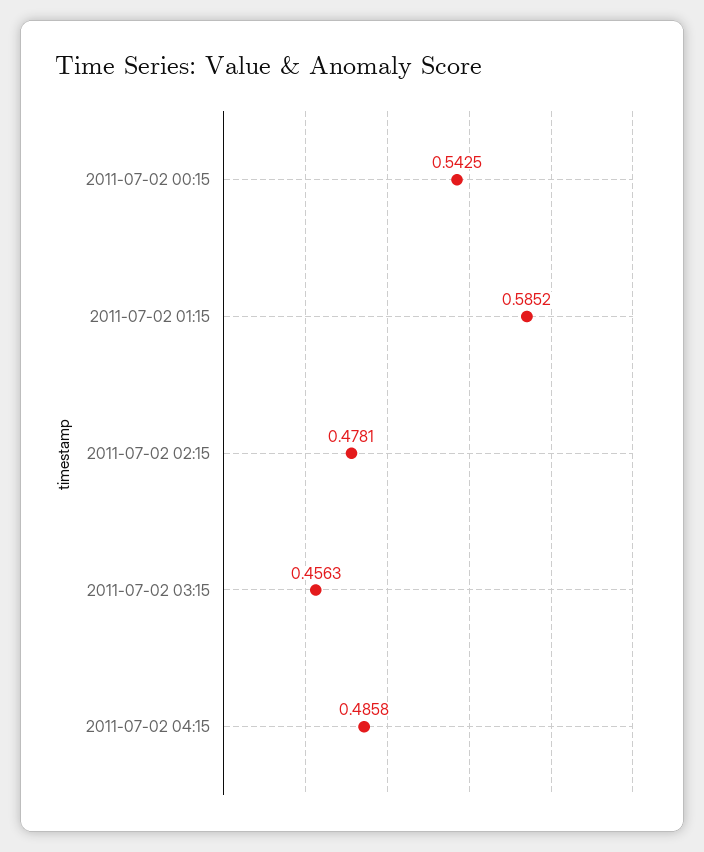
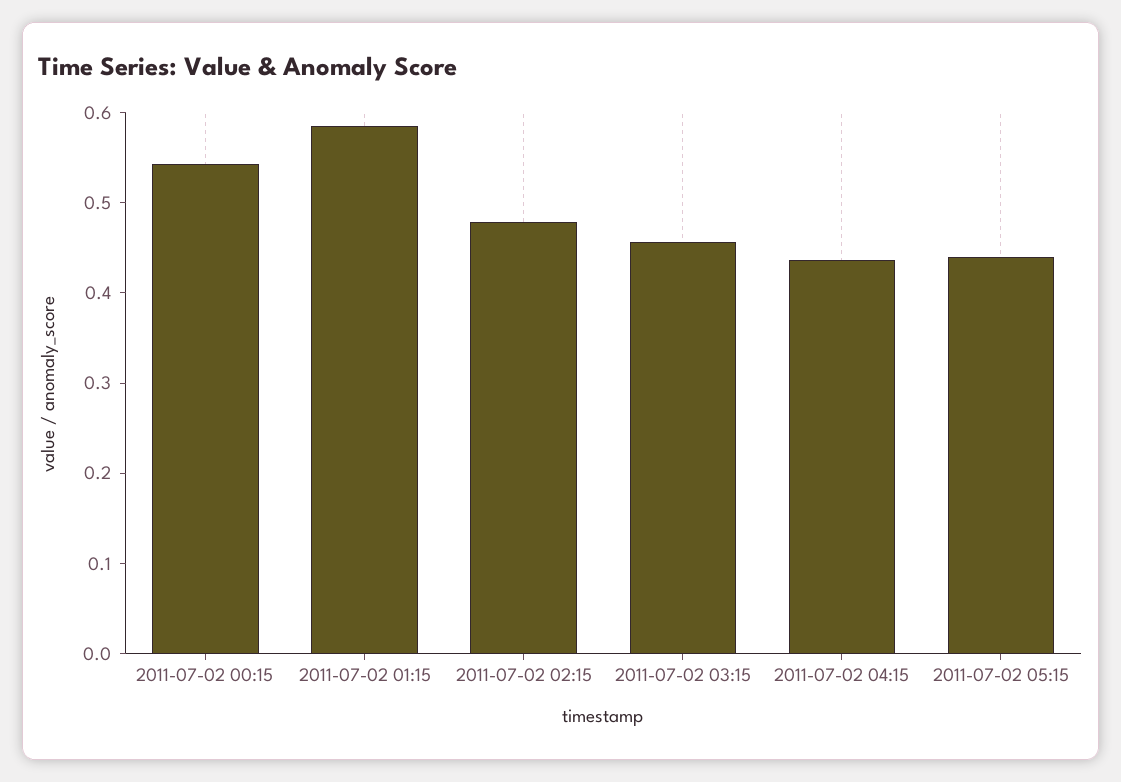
2011-07-02 04:15: 0.4858 -> 0.44
2011-07-02 05:15: none -> 0.44

